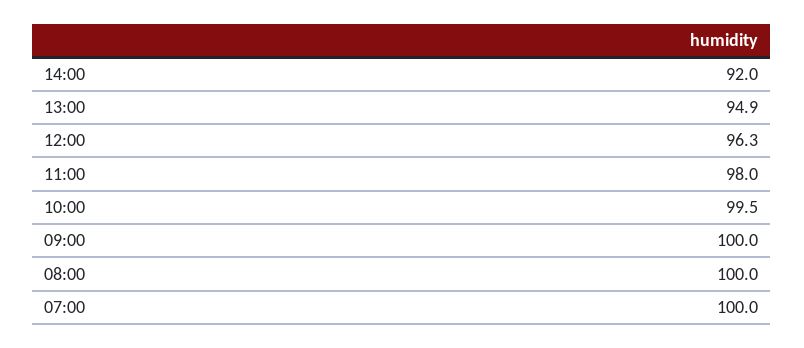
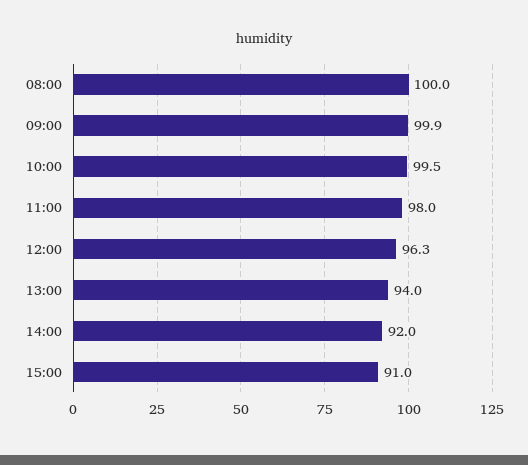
13:00: 94.9 -> 94
09:00: 100 -> 99.9
07:00: 100 -> none
15:00: none -> 91

